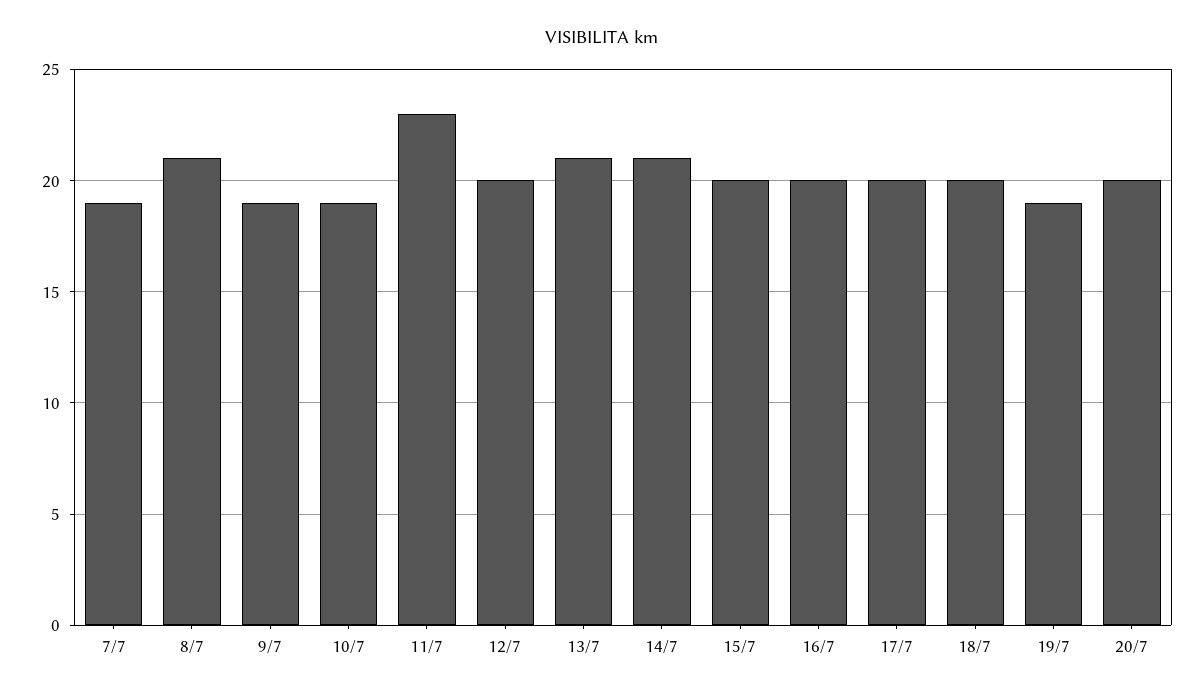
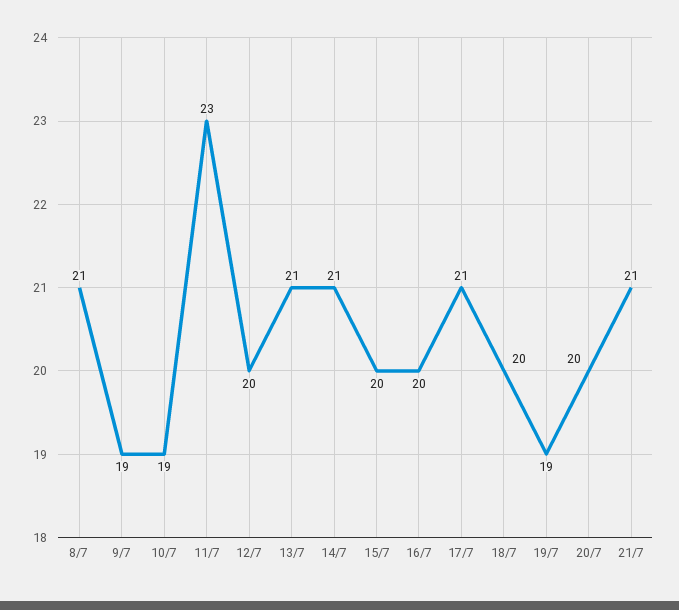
7/7: 19 -> none
17/7: 20 -> 21
21/7: none -> 21

